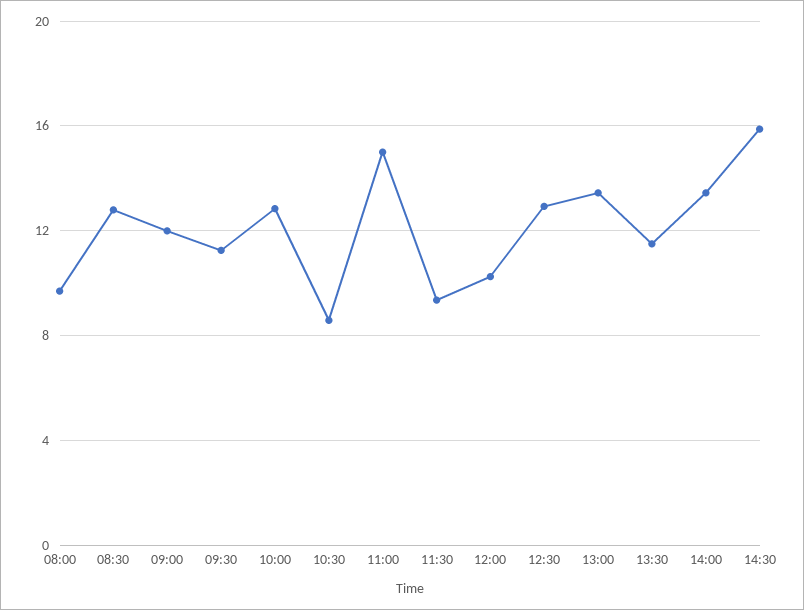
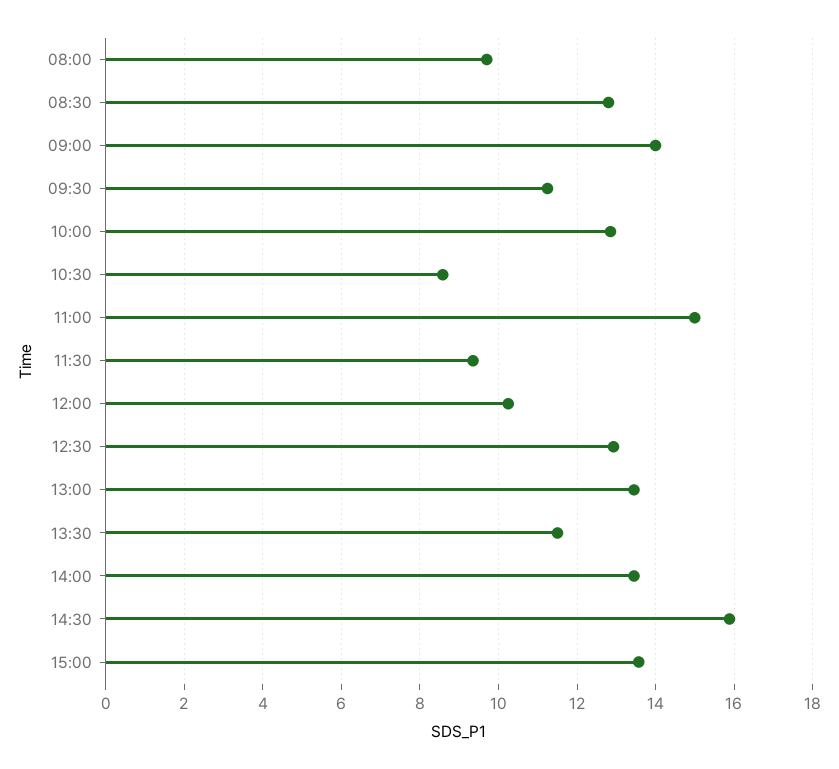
09:00: 12 -> 14
15:00: none -> 13.6

